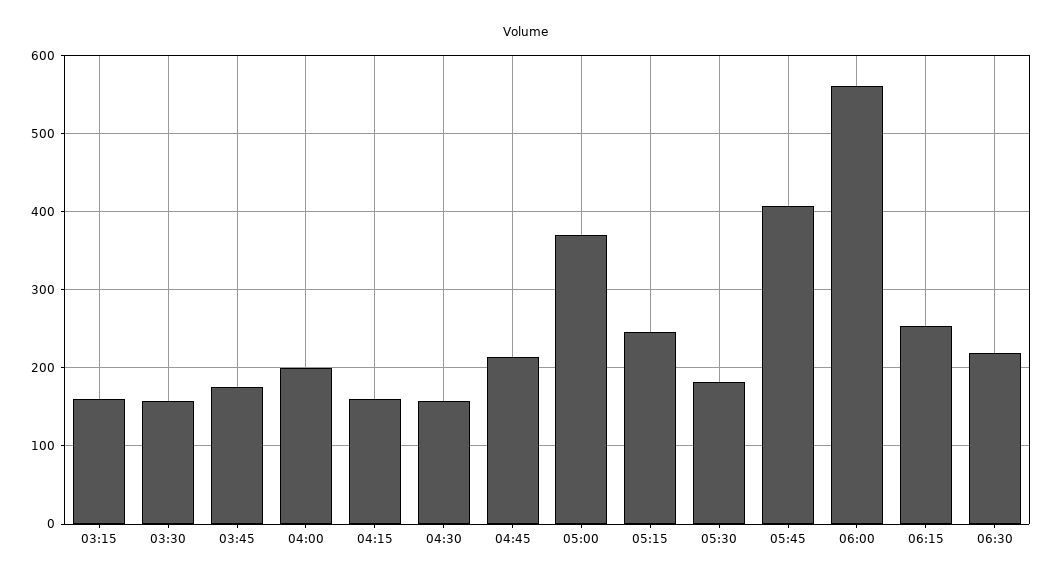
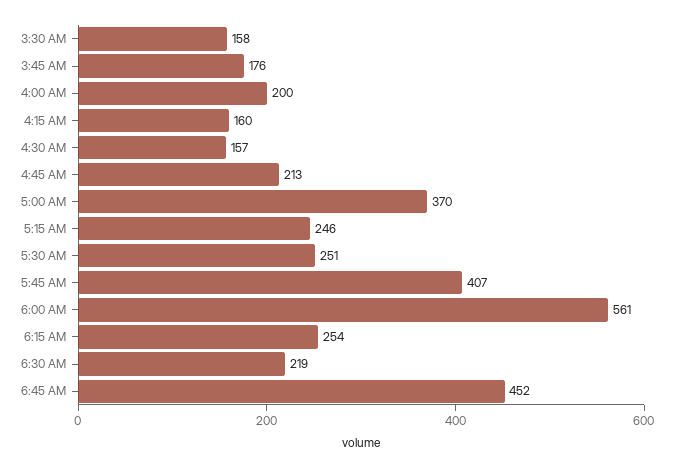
03:15: 160 -> none
05:30: 180 -> 251
6:45 AM: none -> 452

